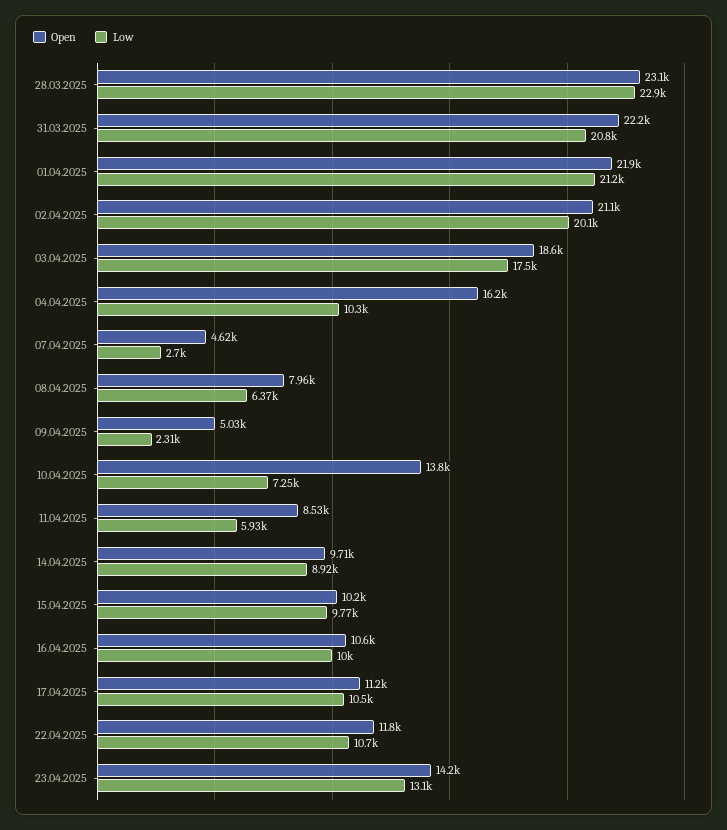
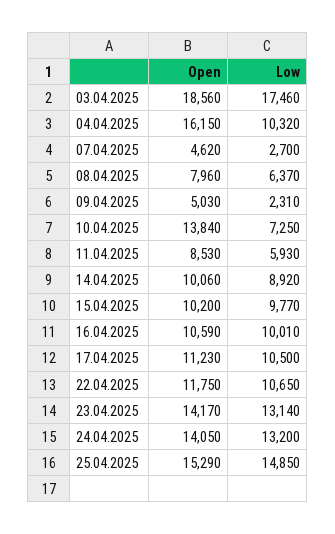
Open, 28.03.2025: 23100 -> none
Low, 28.03.2025: 22900 -> none
Open, 31.03.2025: 22200 -> none
Low, 31.03.2025: 20800 -> none
Open, 01.04.2025: 21900 -> none
Low, 01.04.2025: 21200 -> none
Open, 02.04.2025: 21100 -> none
Low, 02.04.2025: 20100 -> none
Open, 14.04.2025: 9710 -> 10060
Open, 24.04.2025: none -> 14050
Low, 24.04.2025: none -> 13200
Open, 25.04.2025: none -> 15290
Low, 25.04.2025: none -> 14850

